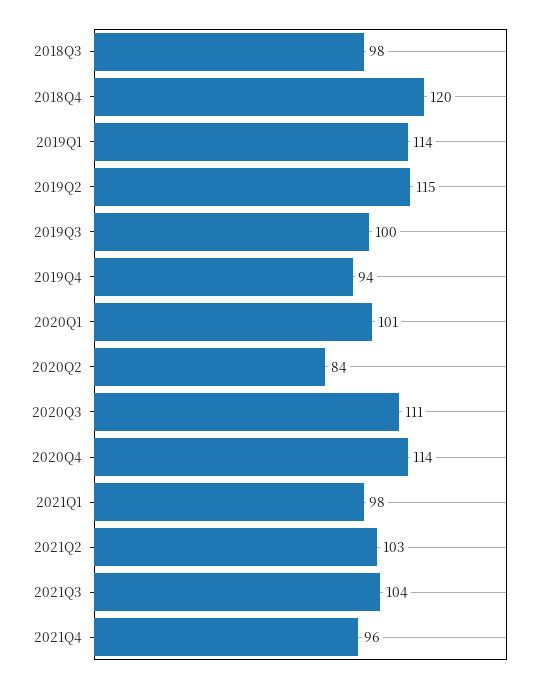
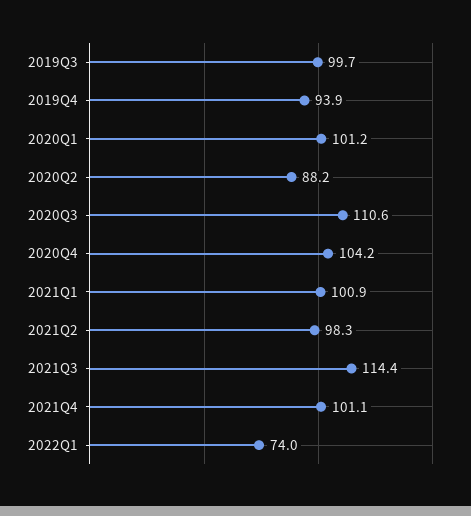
2018Q3: 98 -> none
2018Q4: 120 -> none
2019Q1: 114 -> none
2019Q2: 115 -> none
2020Q2: 84 -> 88.2
2020Q4: 114 -> 104.2
2021Q1: 98 -> 100.9
2021Q2: 103 -> 98.3
2021Q3: 104 -> 114.4
2021Q4: 96 -> 101.1
2022Q1: none -> 74

